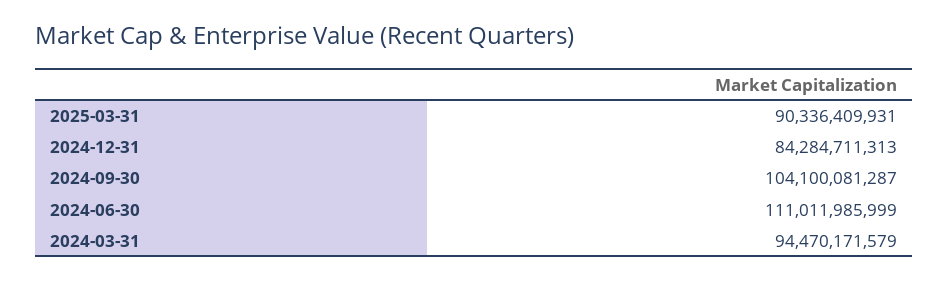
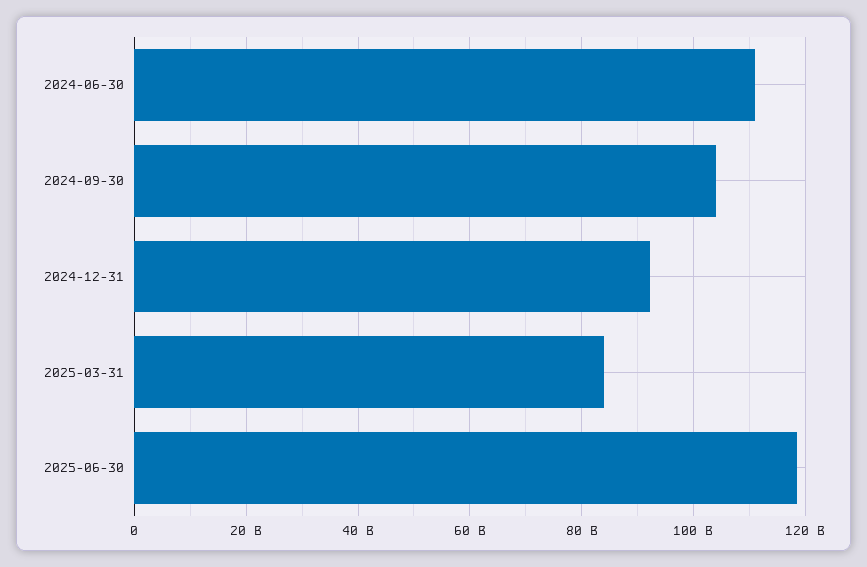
2025-03-31: 90336409931 -> 84000000000
2024-12-31: 84284711313 -> 92000000000
2024-03-31: 94470171579 -> none
2025-06-30: none -> 118000000000

